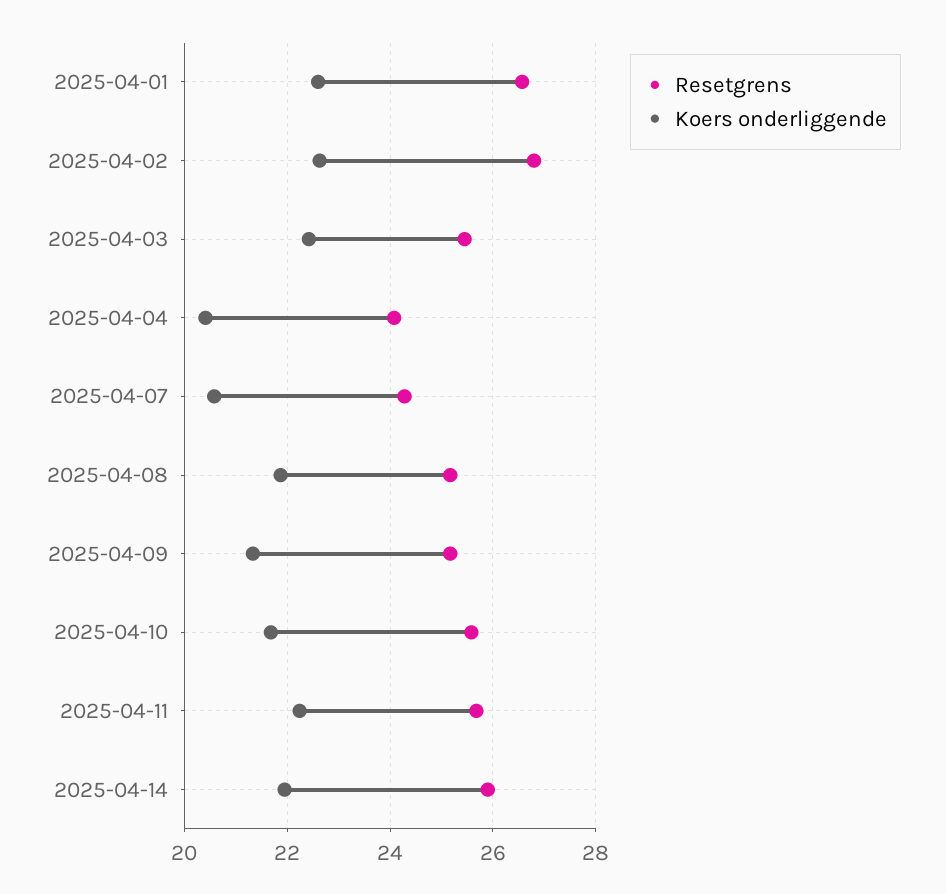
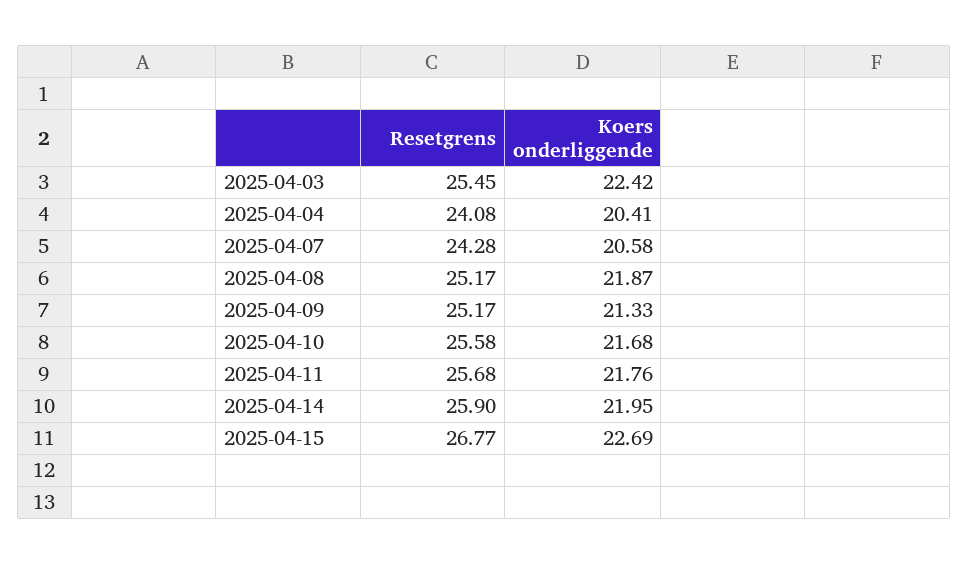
Resetgrens, 2025-04-01: 26.6 -> none
Koers onderliggende, 2025-04-01: 22.6 -> none
Resetgrens, 2025-04-02: 26.8 -> none
Koers onderliggende, 2025-04-02: 22.6 -> none
Koers onderliggende, 2025-04-11: 22.2 -> 21.76
Resetgrens, 2025-04-15: none -> 26.77
Koers onderliggende, 2025-04-15: none -> 22.69

